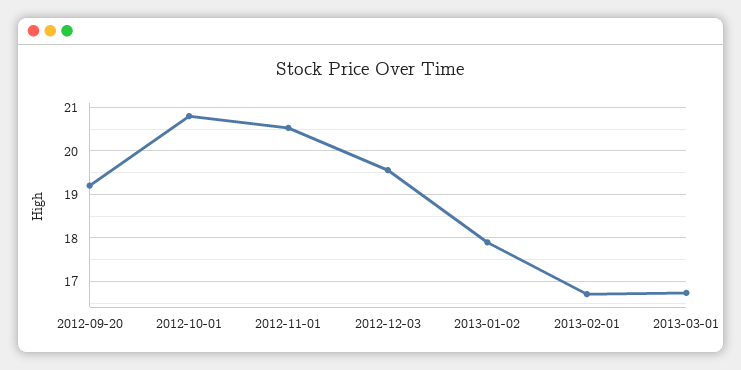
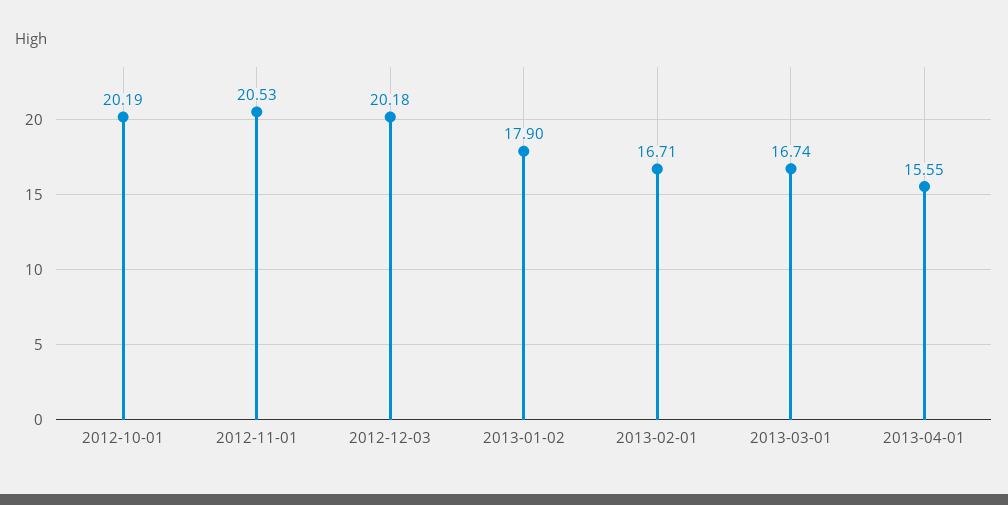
2012-09-20: 19.2 -> none
2012-10-01: 20.8 -> 20.19
2012-12-03: 19.6 -> 20.18
2013-04-01: none -> 15.55

